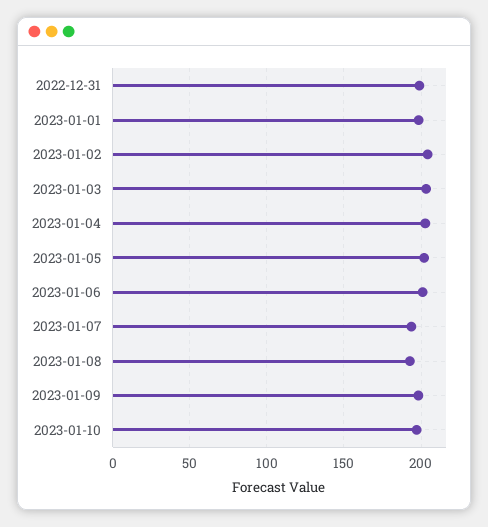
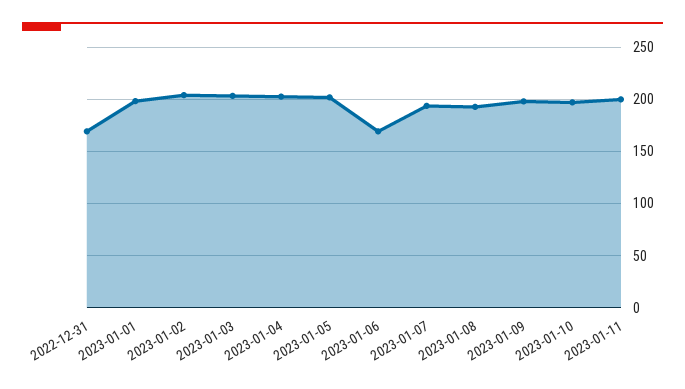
2022-12-31: 200 -> 170
2023-01-06: 200 -> 170
2023-01-11: none -> 200

